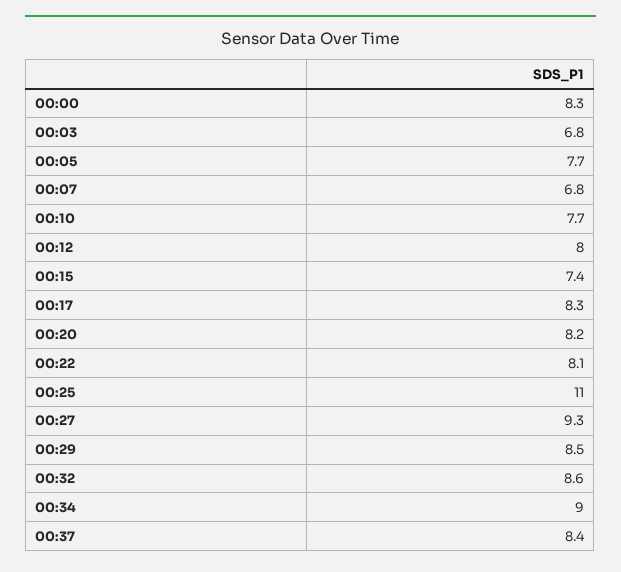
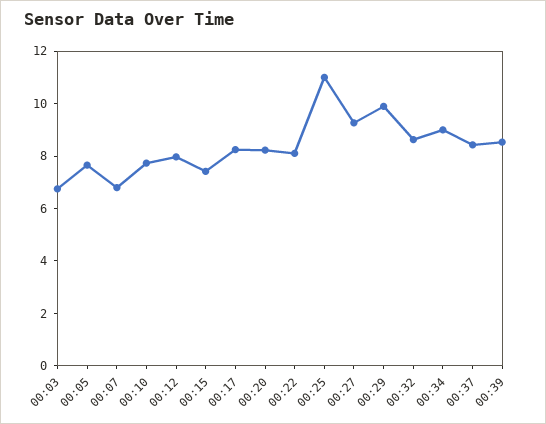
00:00: 8.3 -> none
00:29: 8.5 -> 10
00:39: none -> 8.5

